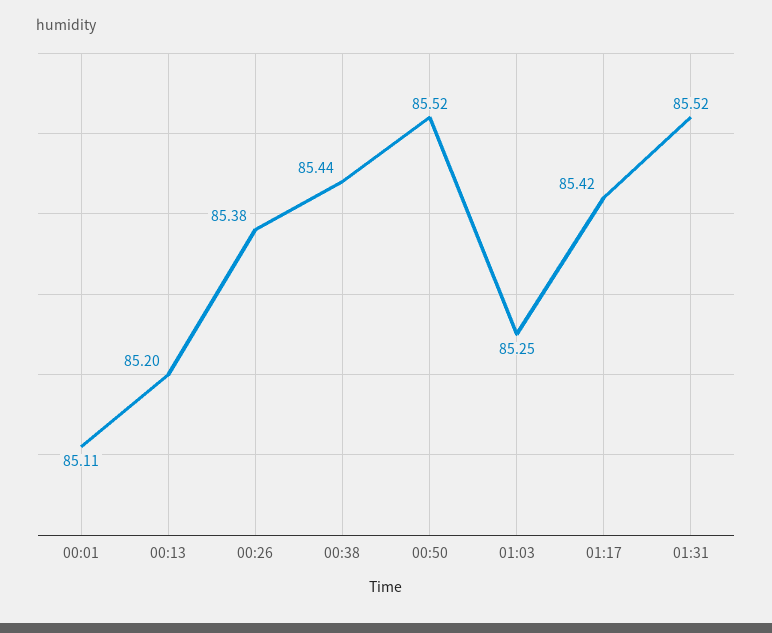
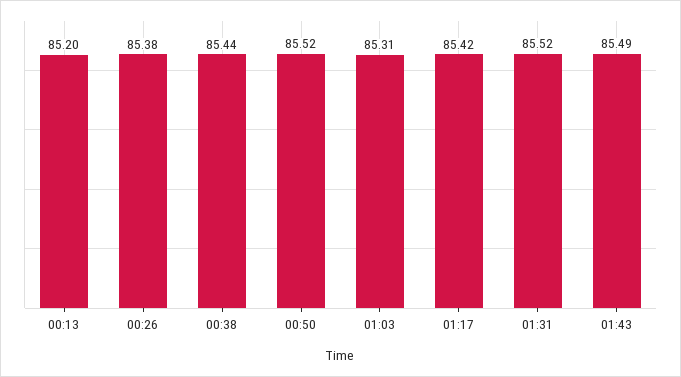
00:01: 85.11 -> none
01:03: 85.25 -> 85.31
01:43: none -> 85.49

